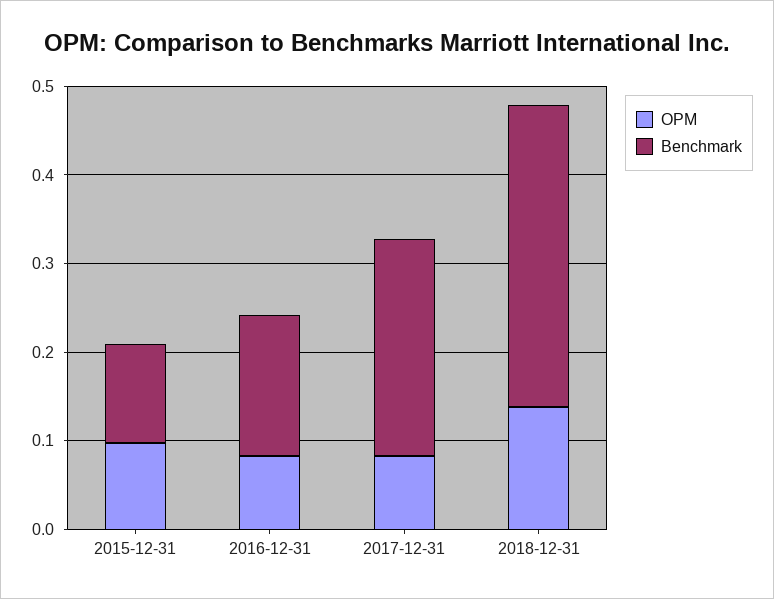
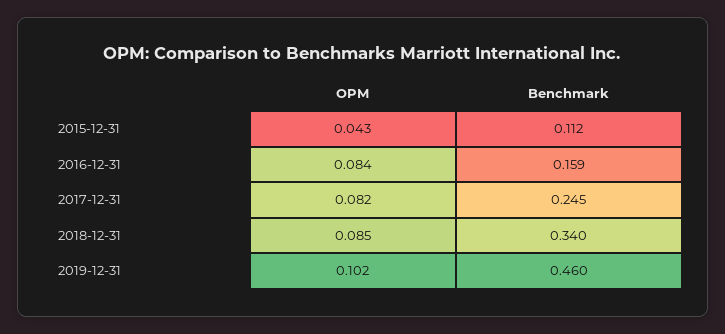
OPM, 2015-12-31: 0.1 -> 0.043
OPM, 2018-12-31: 0.14 -> 0.085
OPM, 2019-12-31: none -> 0.102
Benchmark, 2019-12-31: none -> 0.46

